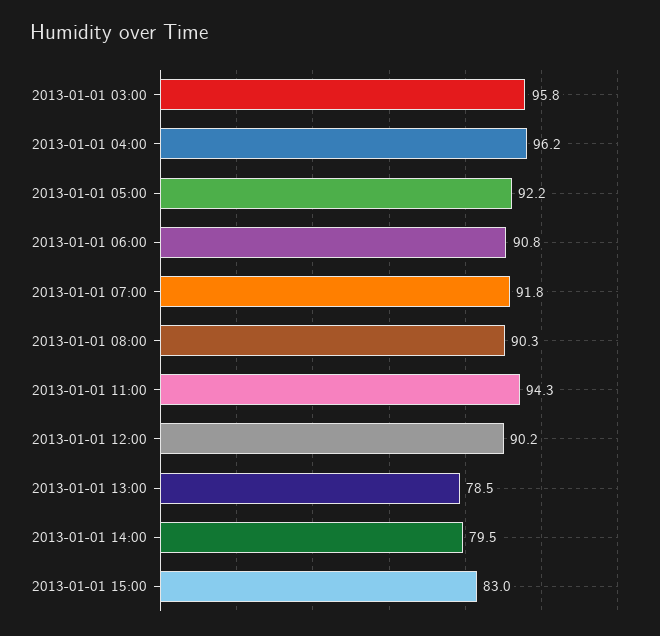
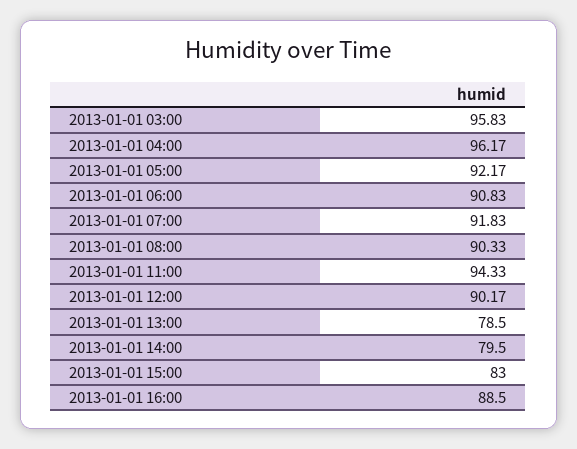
2013-01-01 16:00: none -> 88.5

